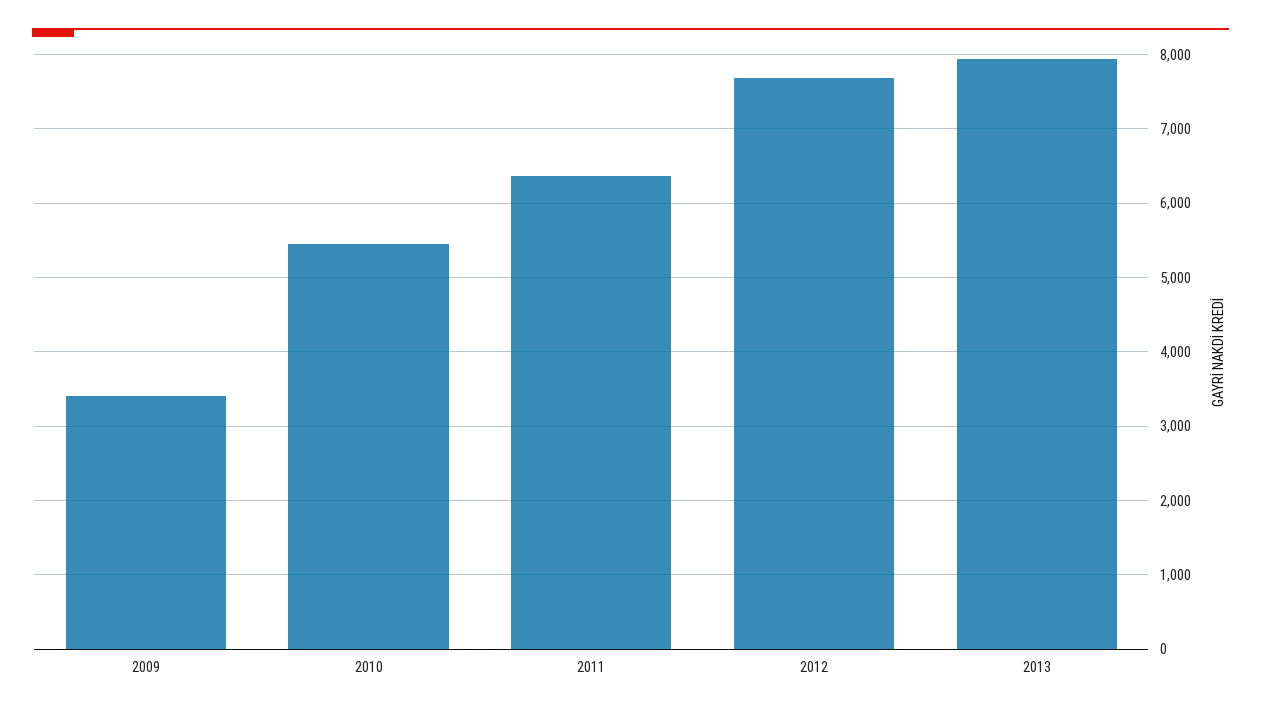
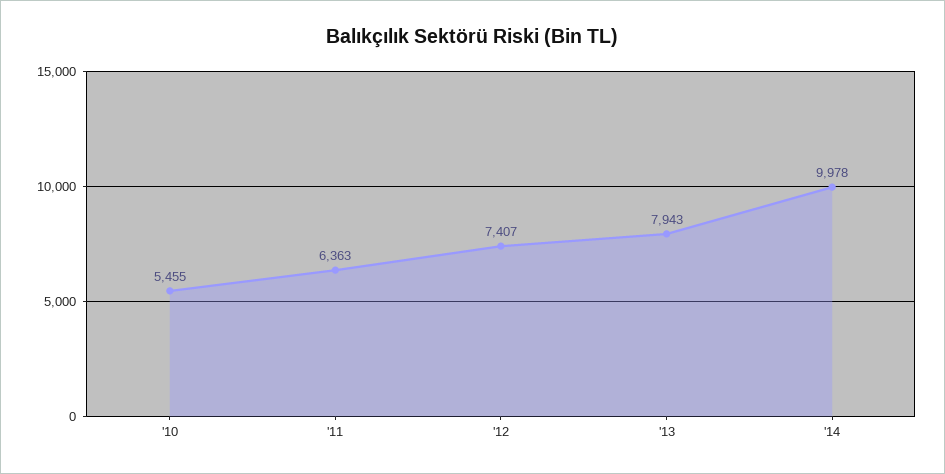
2009: 3400 -> none
2012: 7700 -> 7407
'14: none -> 9978

